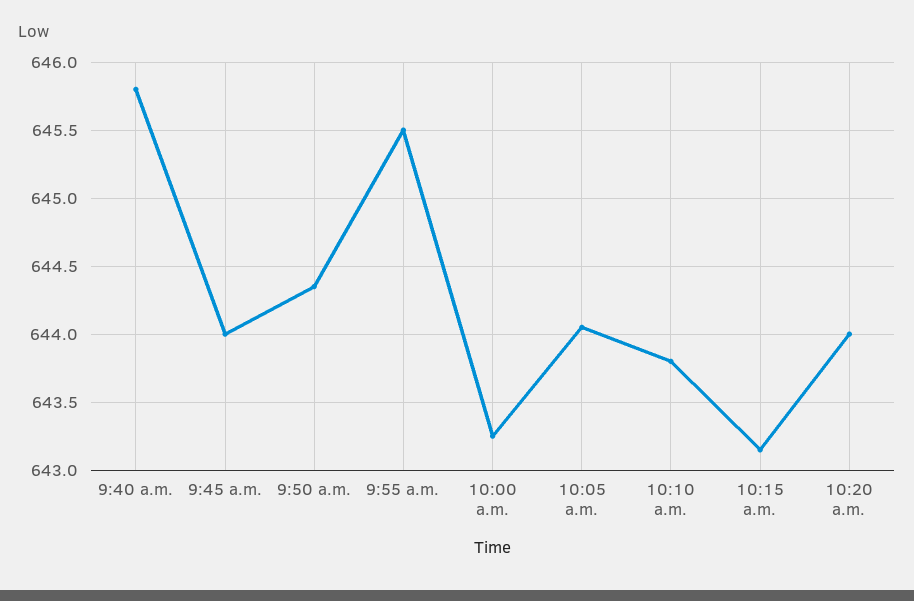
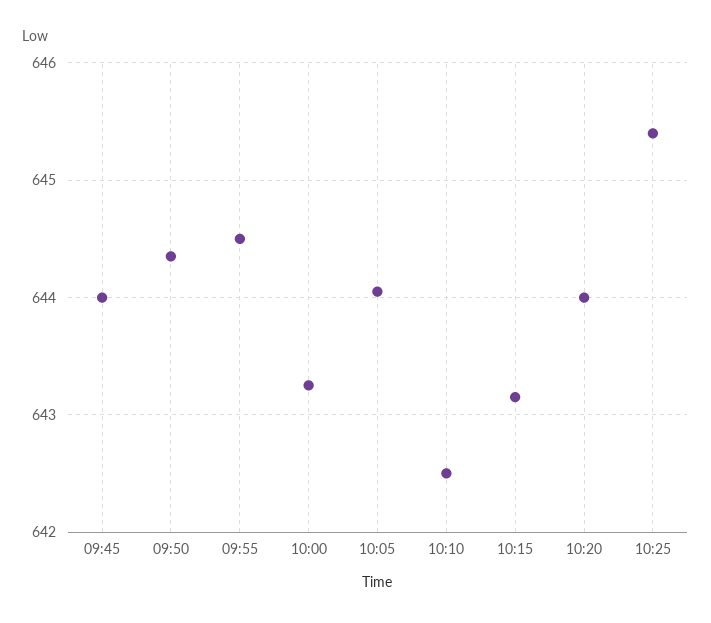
9:40 a.m.: 645.8 -> none
9:55 a.m.: 645.5 -> 644.5
10:10 a.m.: 643.8 -> 642.5
10:25: none -> 645.4

